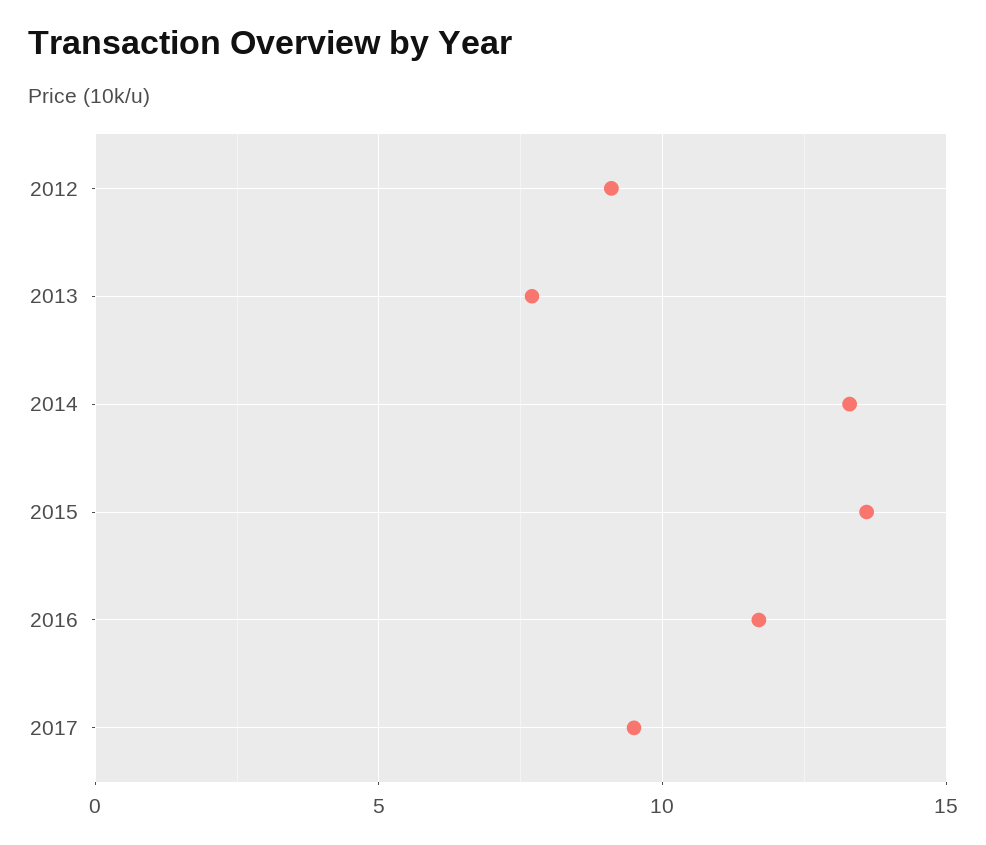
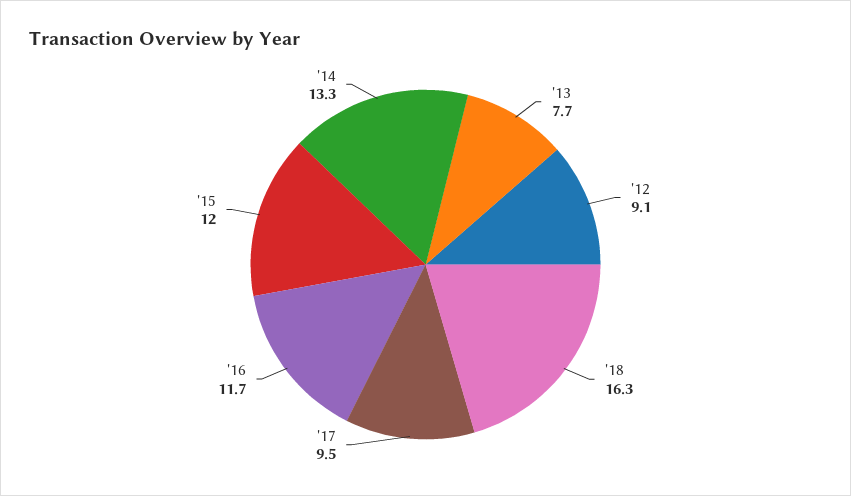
2015: 13.5 -> 12
'18: none -> 16.3

